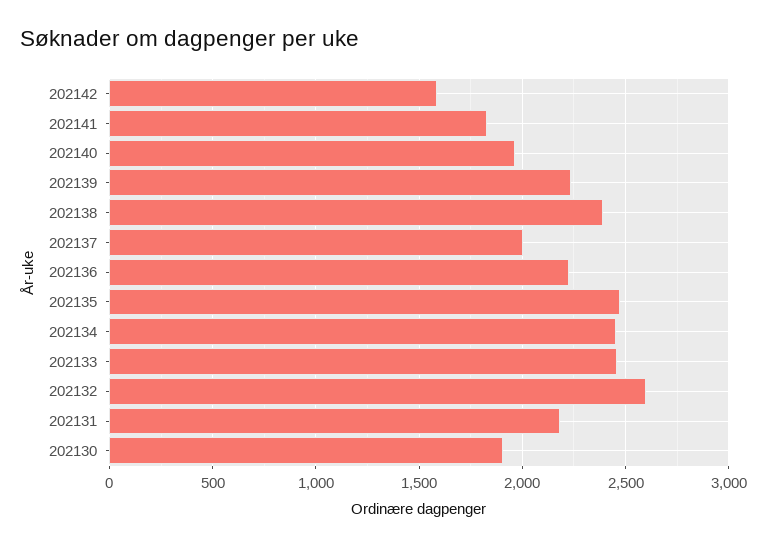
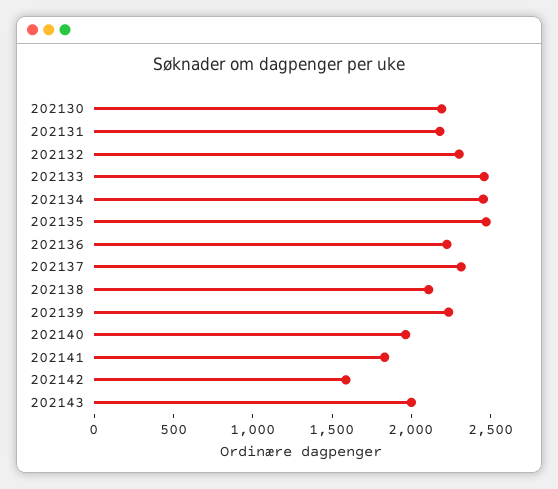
202138: 2400 -> 2100
202137: 2000 -> 2300
202132: 2600 -> 2300
202130: 1900 -> 2200
202143: none -> 2000

